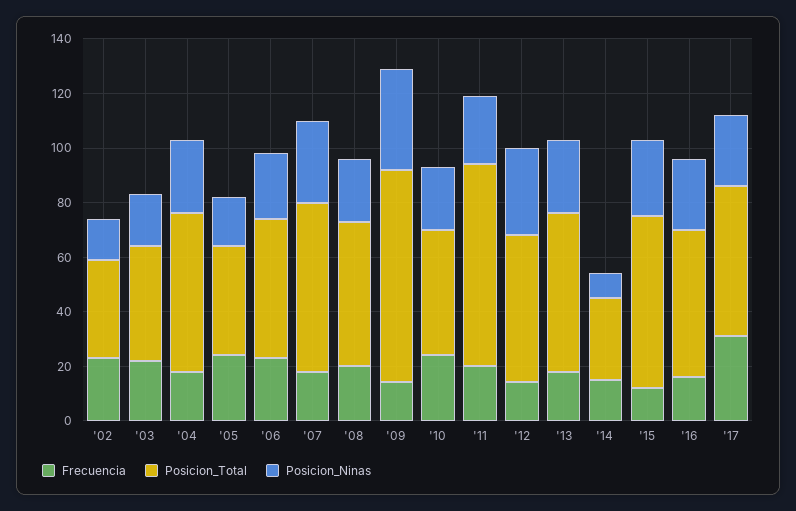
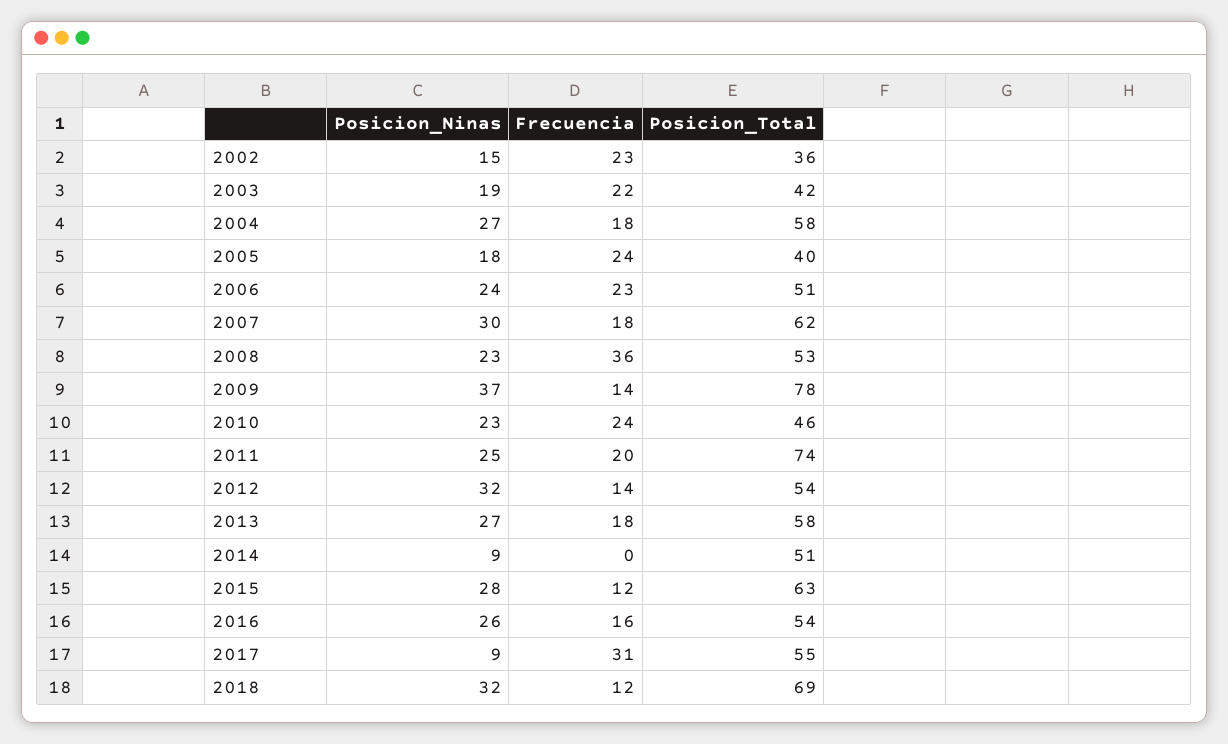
Frecuencia, '08: 20 -> 36
Frecuencia, '14: 15 -> 0
Posicion_Total, '14: 30 -> 51
Posicion_Ninas, '17: 25 -> 9
Posicion_Ninas, 2018: none -> 32
Frecuencia, 2018: none -> 12
Posicion_Total, 2018: none -> 69

